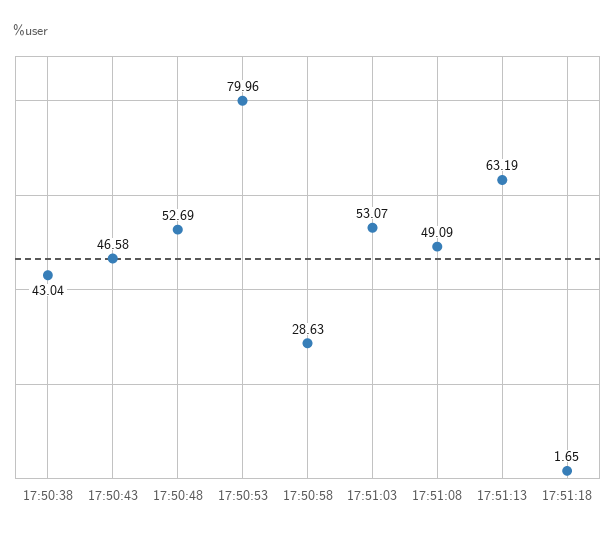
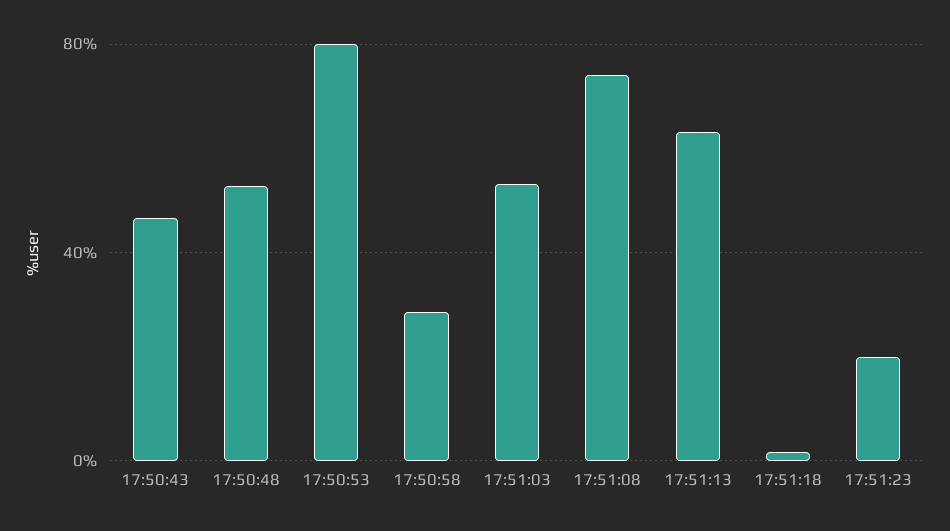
17:50:38: 43.04 -> none
17:51:08: 49.09 -> 75
17:51:23: none -> 20

